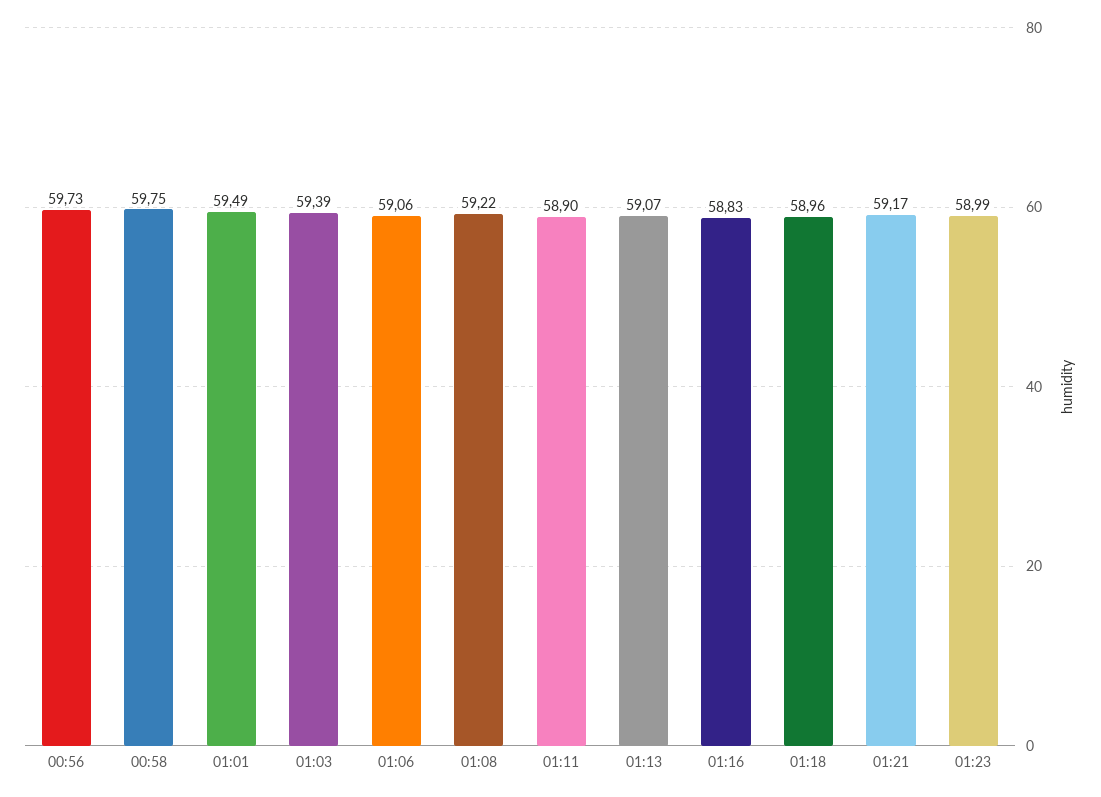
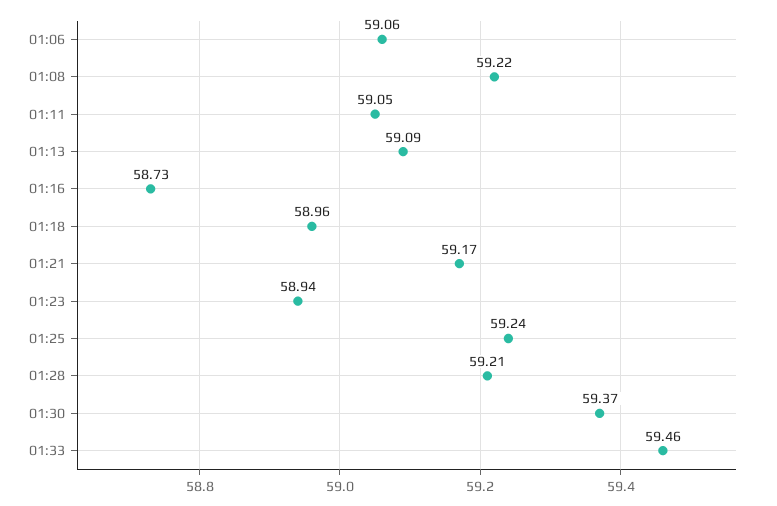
00:56: 59.73 -> none
00:58: 59.75 -> none
01:01: 59.49 -> none
01:03: 59.39 -> none
01:11: 58.9 -> 59.05
01:13: 59.07 -> 59.09
01:16: 58.83 -> 58.73
01:23: 58.99 -> 58.94
01:25: none -> 59.24
01:28: none -> 59.21
01:30: none -> 59.37
01:33: none -> 59.46

